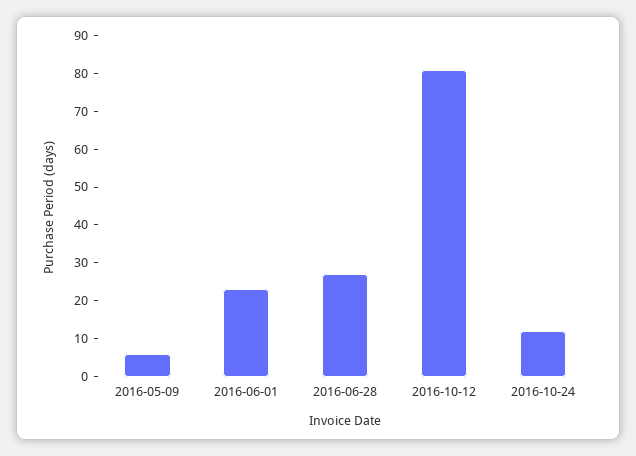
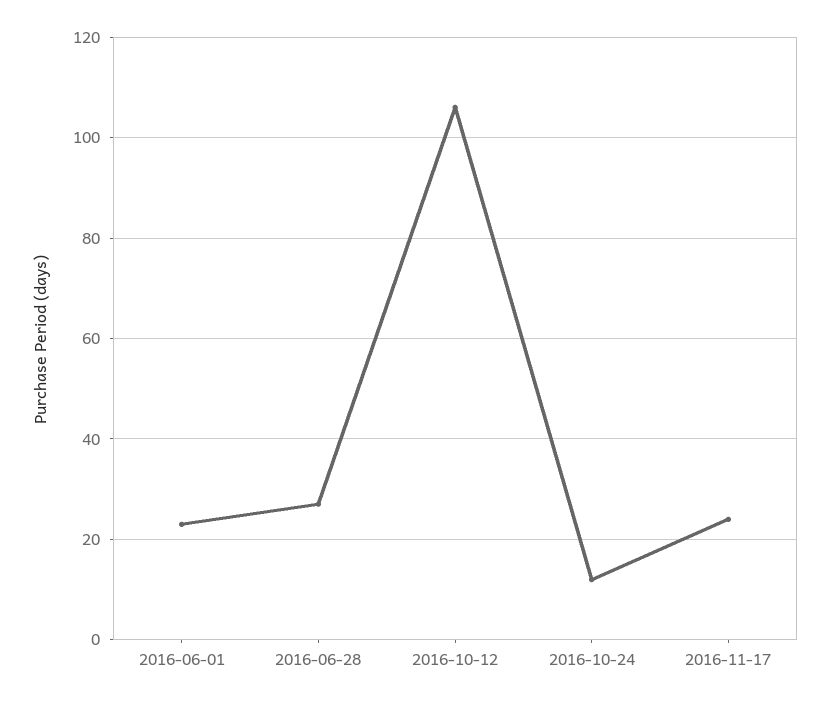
2016-05-09: 5 -> none
2016-10-12: 80 -> 105
2016-11-17: none -> 25

